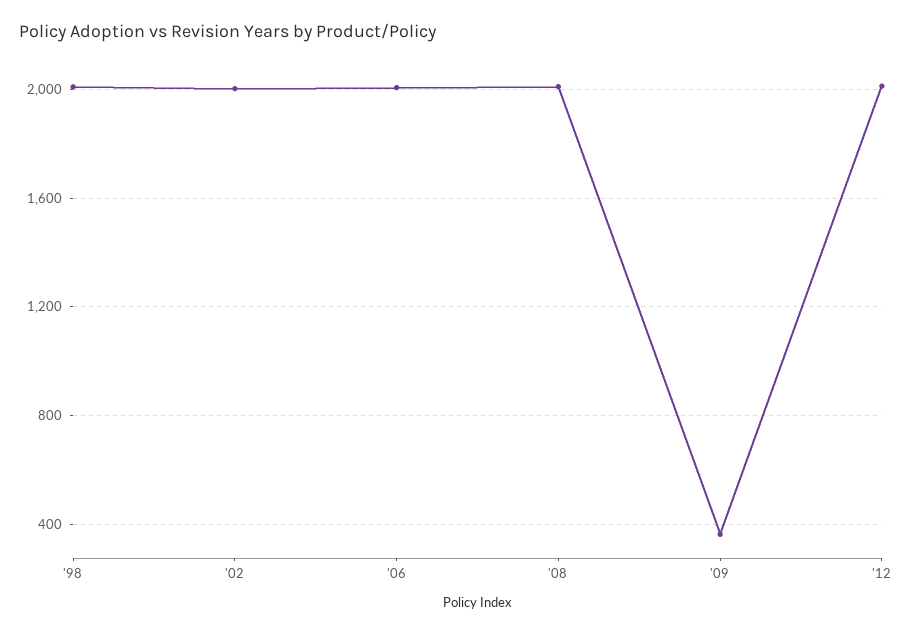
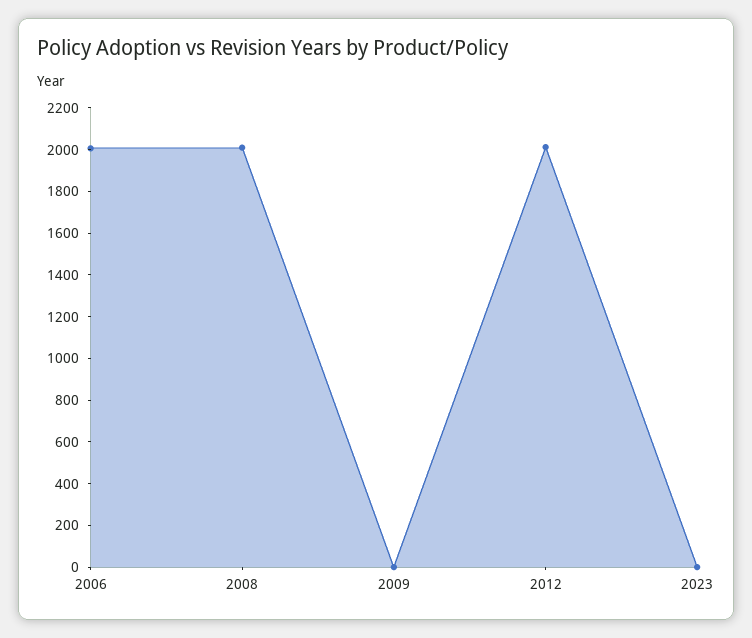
'98: 2000 -> none
'02: 2000 -> none
'09: 350 -> 0
2023: none -> 0

